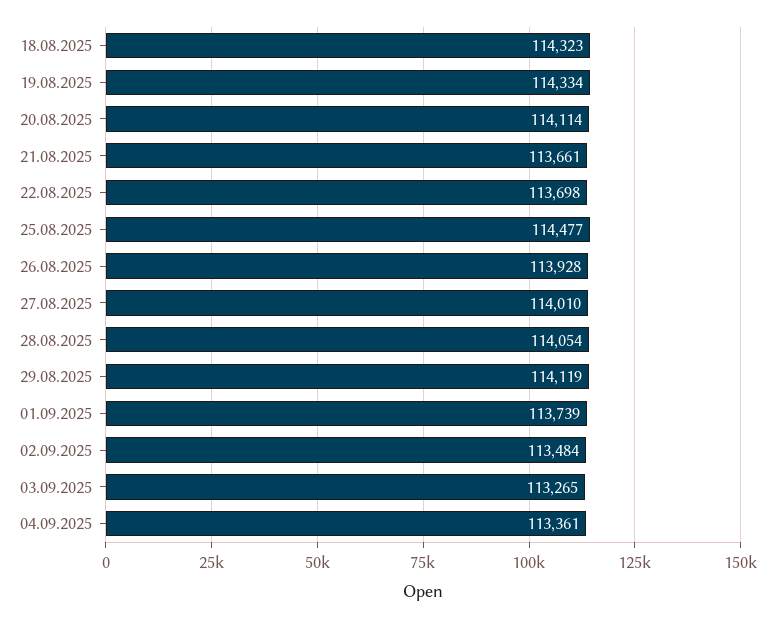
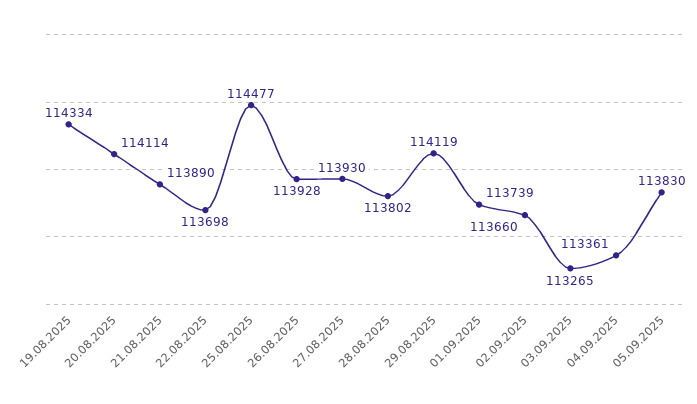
18.08.2025: 114323 -> none
21.08.2025: 113661 -> 113890
27.08.2025: 114010 -> 113930
28.08.2025: 114054 -> 113802
02.09.2025: 113484 -> 113660
05.09.2025: none -> 113830

